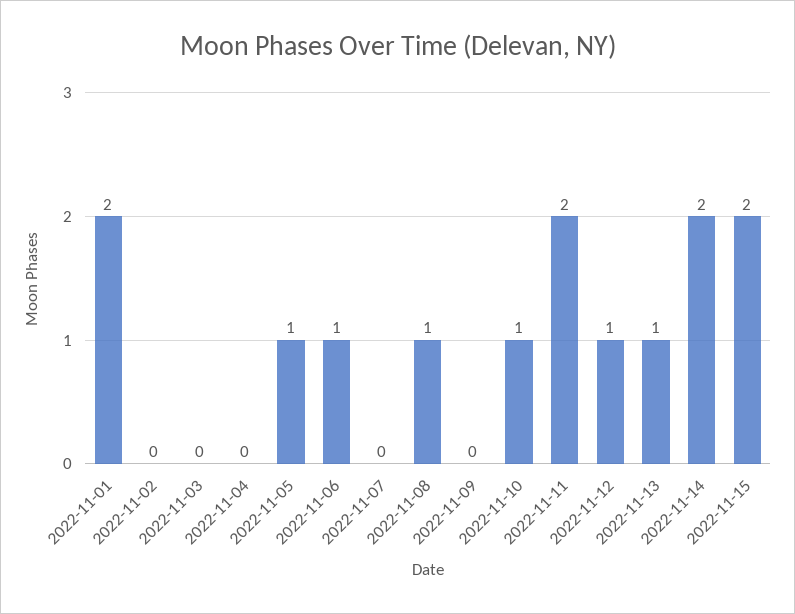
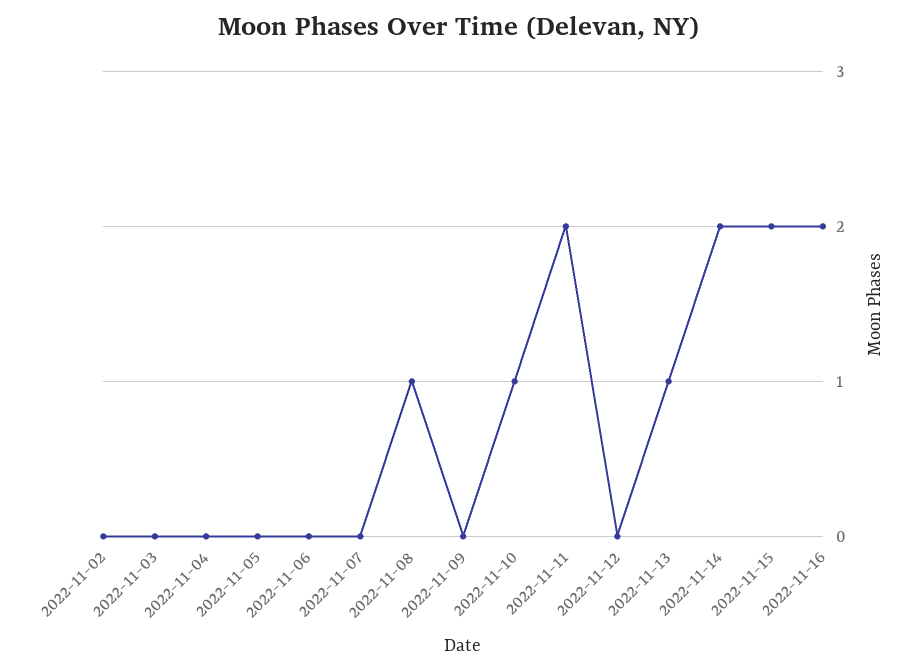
2022-11-01: 2 -> none
2022-11-05: 1 -> 0
2022-11-06: 1 -> 0
2022-11-12: 1 -> 0
2022-11-16: none -> 2

